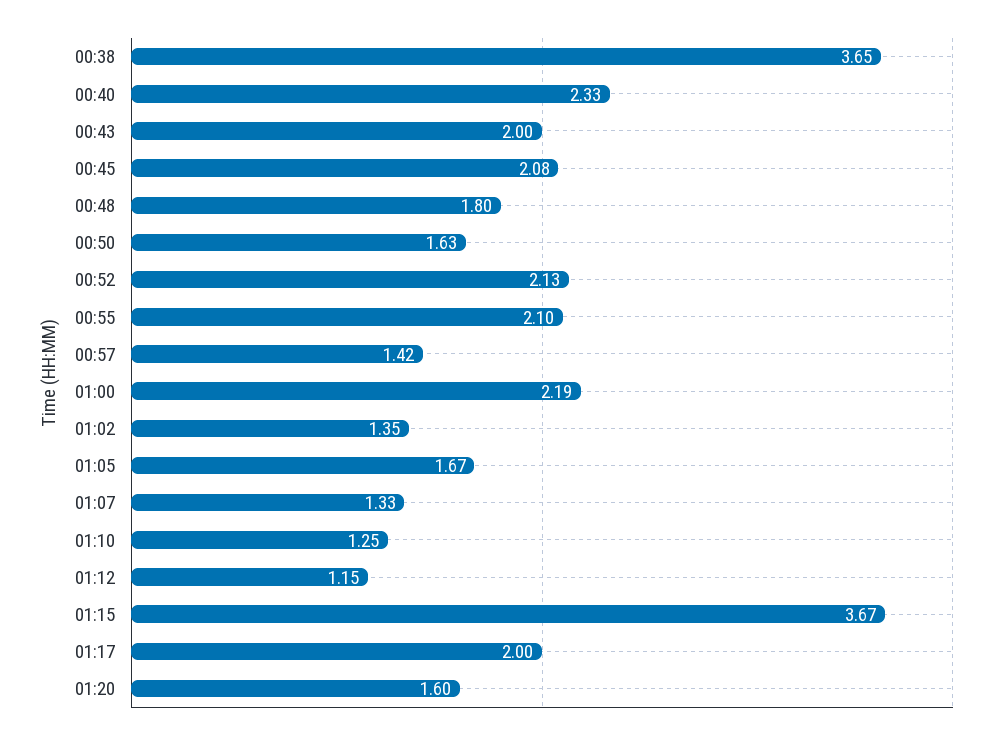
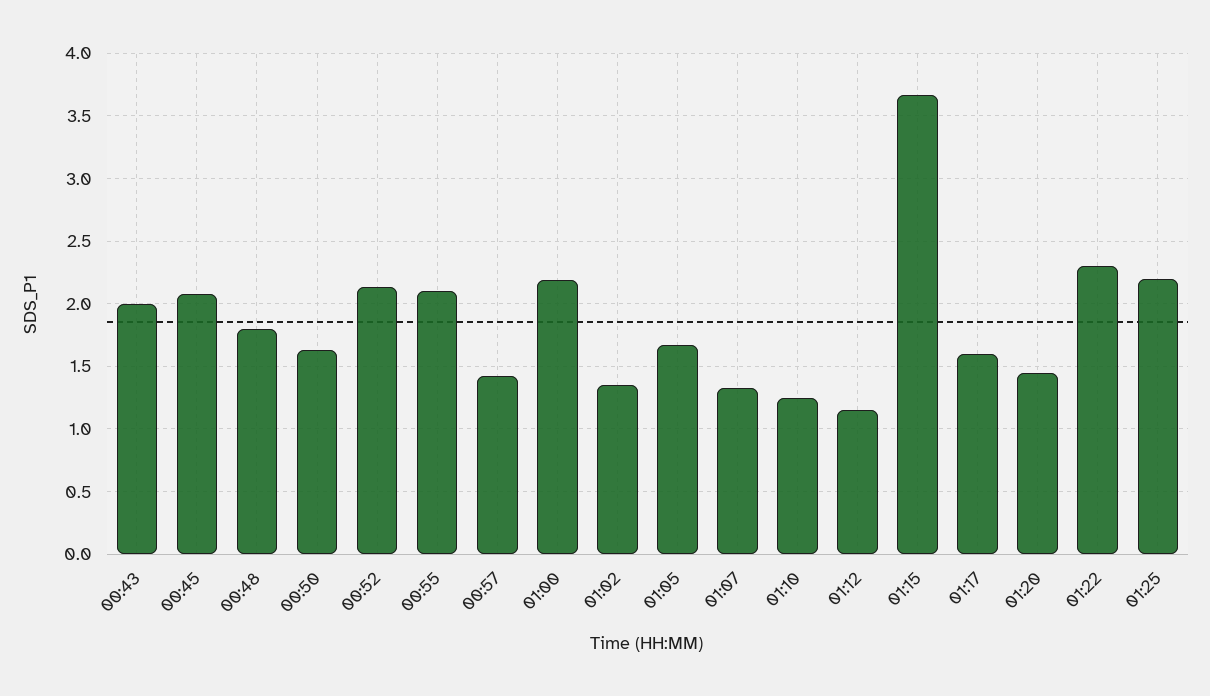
00:38: 3.65 -> none
00:40: 2.33 -> none
01:17: 2 -> 1.6
01:20: 1.6 -> 1.45
01:22: none -> 2.3
01:25: none -> 2.2

